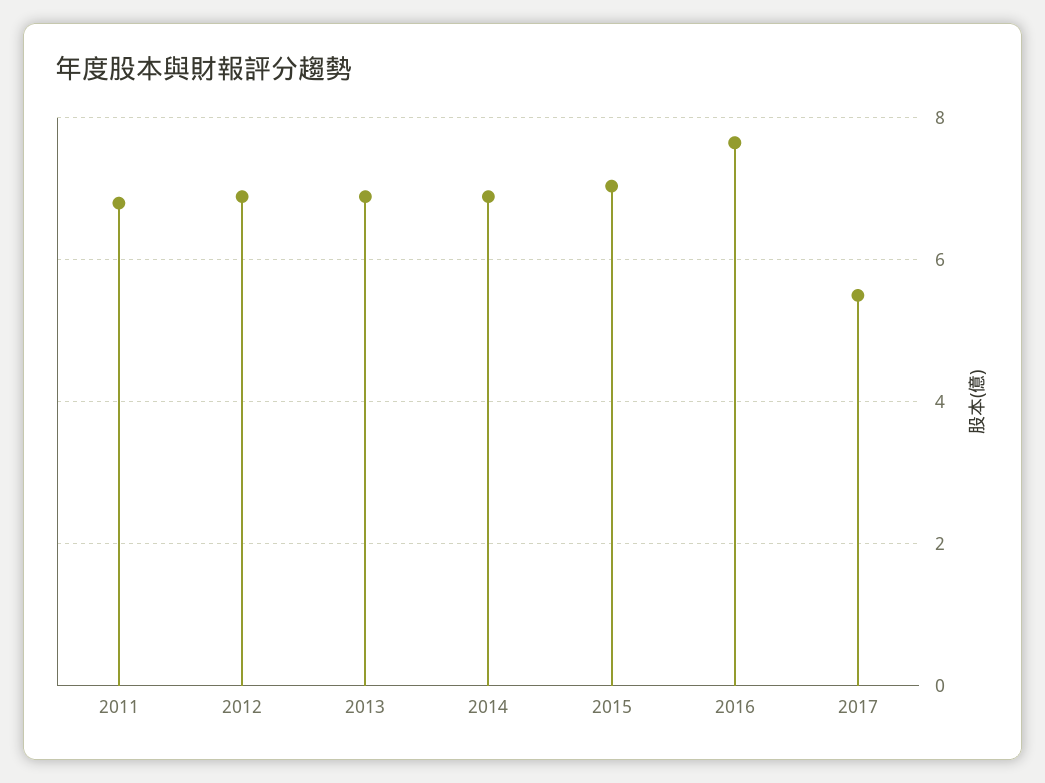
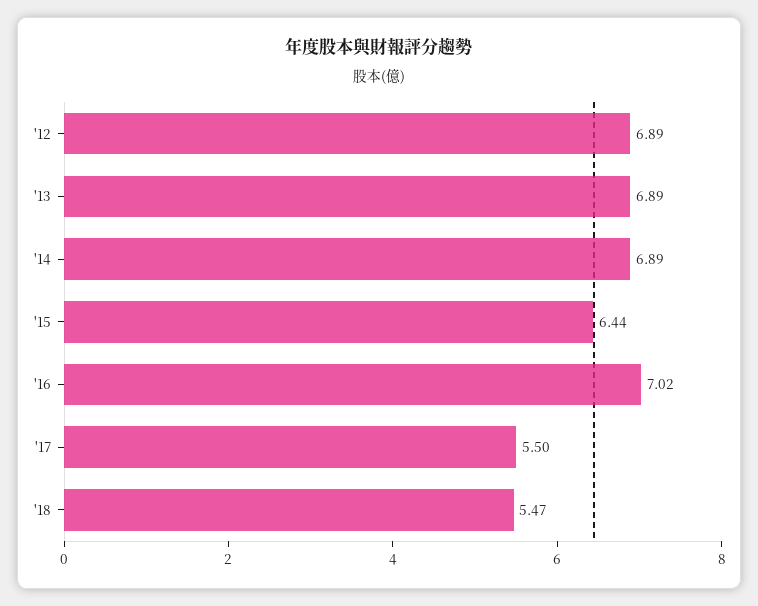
2011: 6.8 -> none
2015: 7 -> 6.44
2016: 7.6 -> 7.02
'18: none -> 5.47

